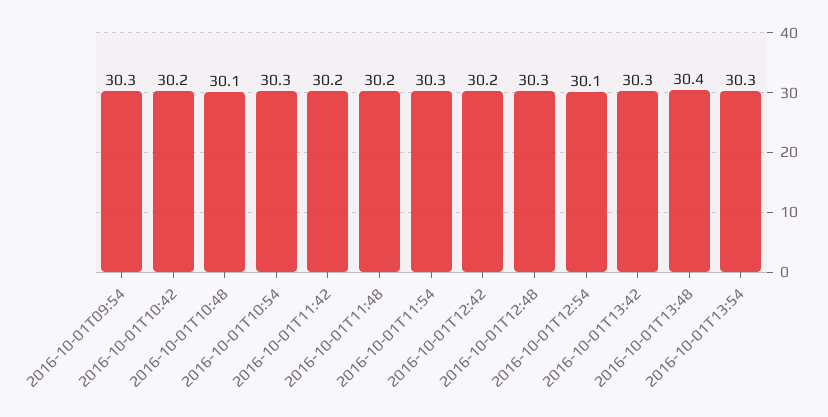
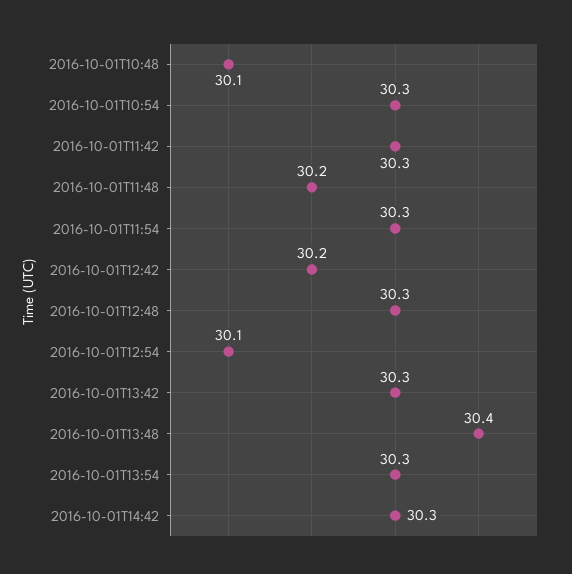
2016-10-01T09:54: 30.3 -> none
2016-10-01T10:42: 30.2 -> none
2016-10-01T11:42: 30.2 -> 30.3
2016-10-01T14:42: none -> 30.3

